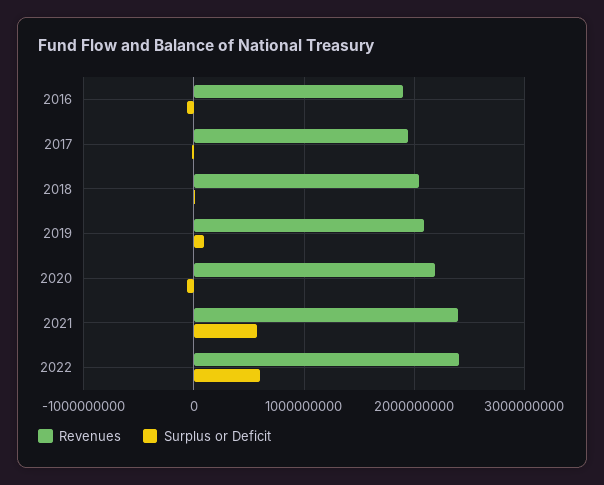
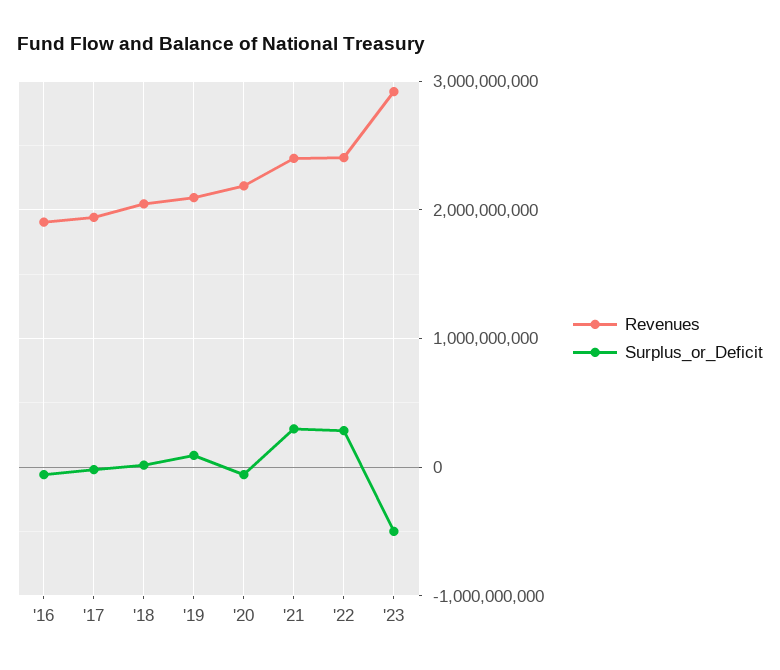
Surplus or Deficit, 2021: 600000000 -> 300000000
Surplus or Deficit, 2022: 600000000 -> 300000000
Revenues, '23: none -> 2900000000
Surplus or Deficit, '23: none -> -500000000

